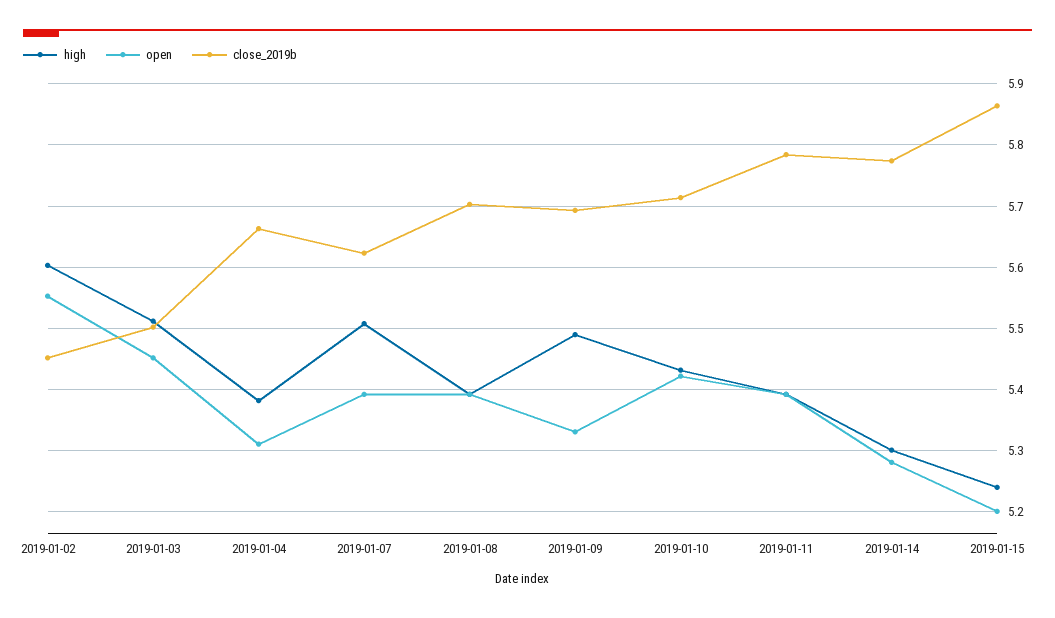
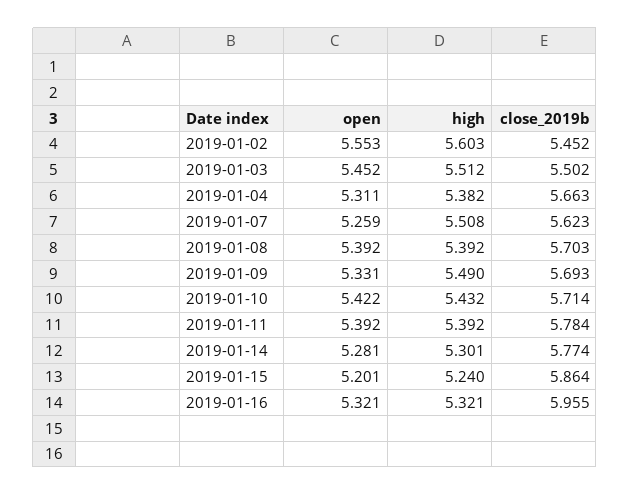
open, 2019-01-07: 5.39 -> 5.259
open, 2019-01-16: none -> 5.321
high, 2019-01-16: none -> 5.321
close_2019b, 2019-01-16: none -> 5.955

